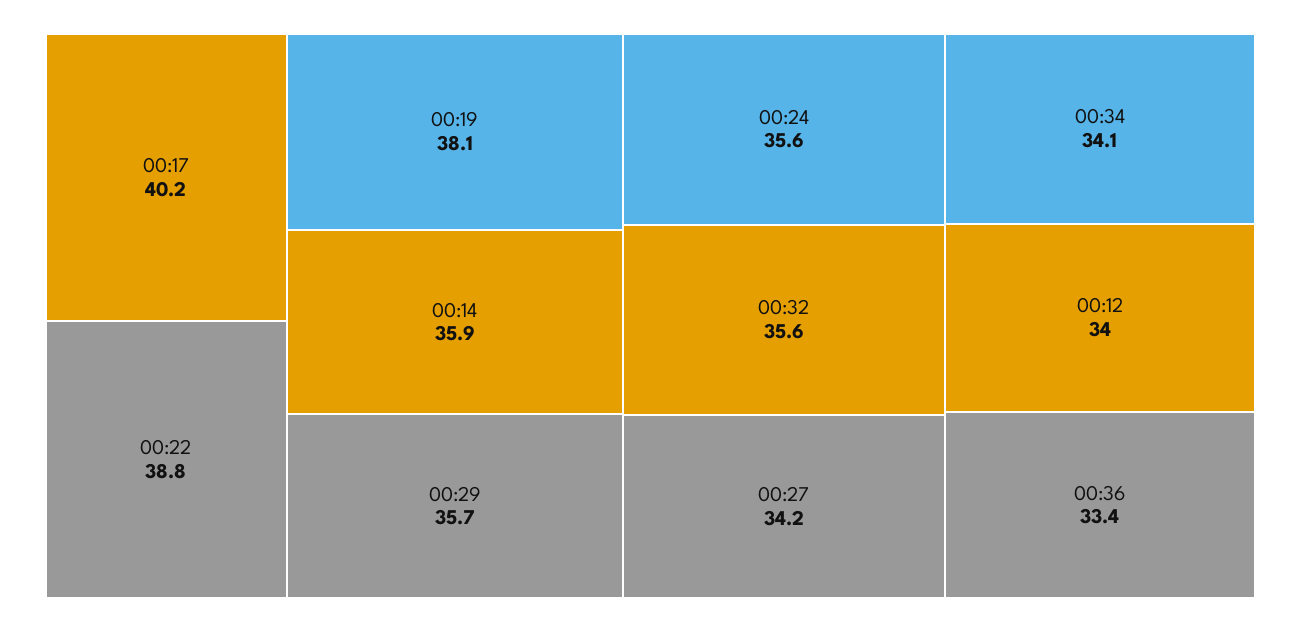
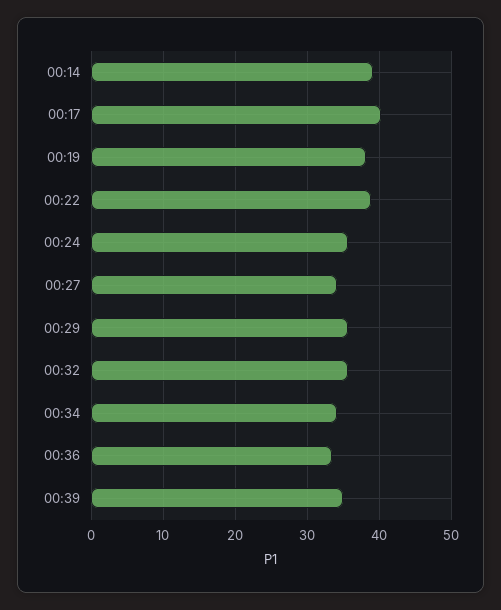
00:14: 35.9 -> 39
00:12: 34 -> none
00:39: none -> 35

